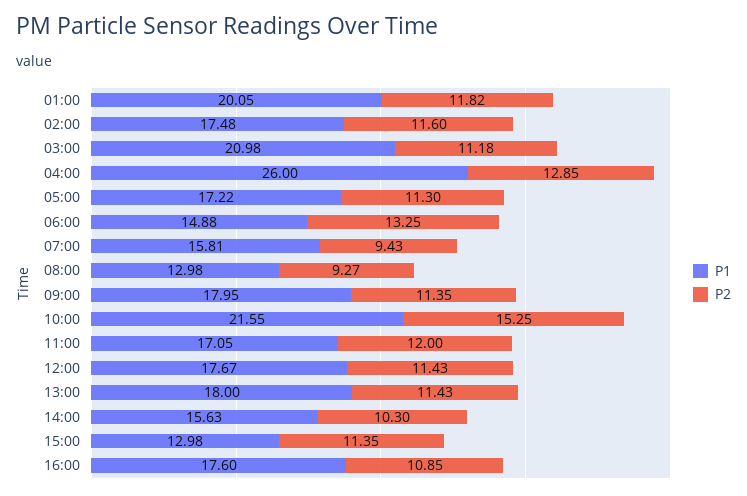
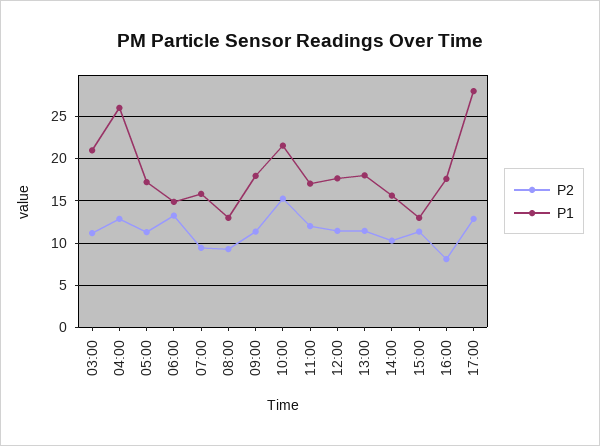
P1, 01:00: 20.05 -> none
P2, 01:00: 11.82 -> none
P1, 02:00: 17.48 -> none
P2, 02:00: 11.6 -> none
P2, 16:00: 10.85 -> 8
P2, 17:00: none -> 13
P1, 17:00: none -> 28

